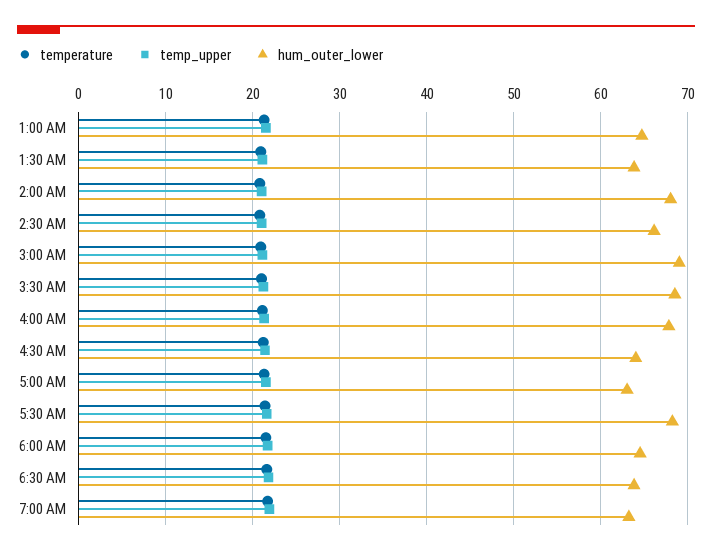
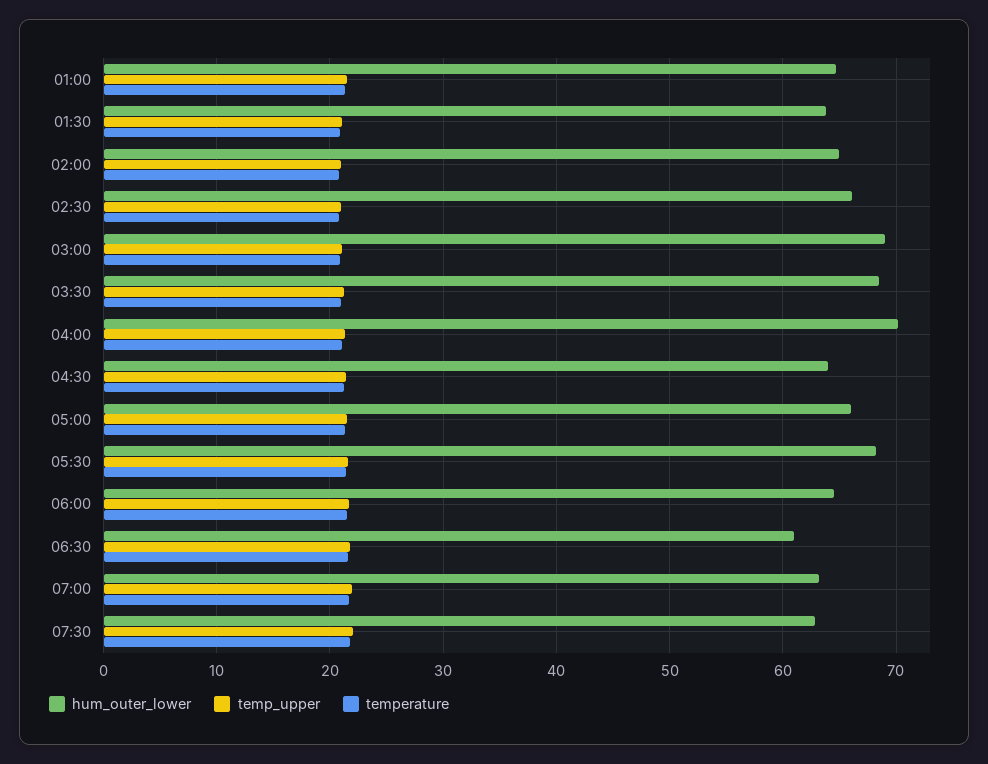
hum_outer_lower, 2:00 AM: 68 -> 65
hum_outer_lower, 4:00 AM: 68 -> 70
hum_outer_lower, 5:00 AM: 63 -> 66
hum_outer_lower, 6:30 AM: 64 -> 61
hum_outer_lower, 07:30: none -> 63
temp_upper, 07:30: none -> 22
temperature, 07:30: none -> 22

